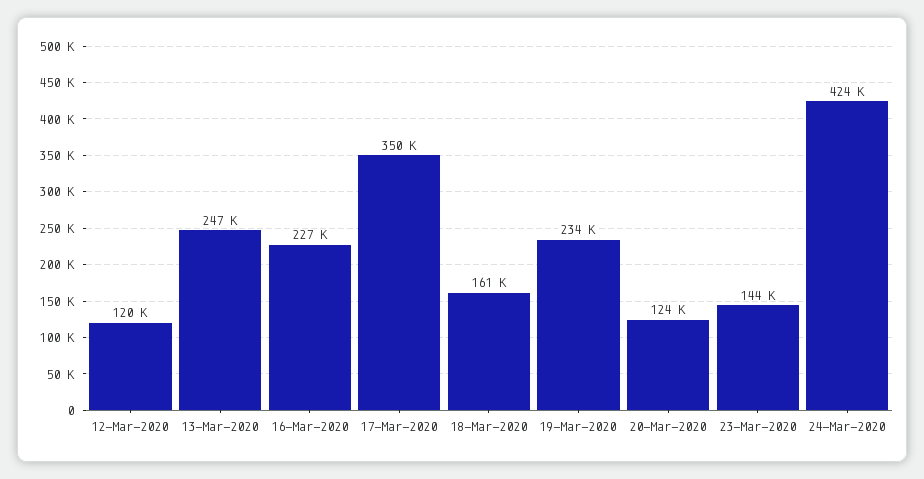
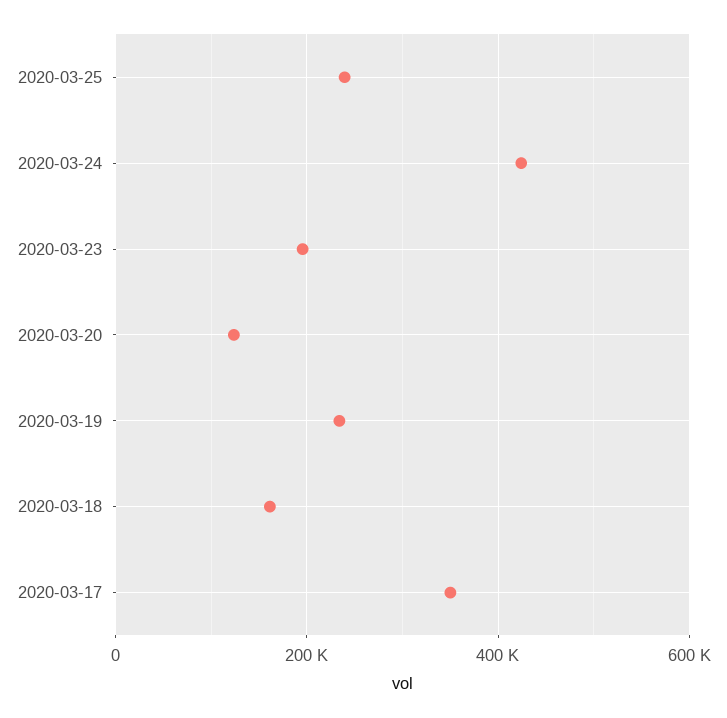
12-Mar-2020: 120000 -> none
13-Mar-2020: 247000 -> none
16-Mar-2020: 227000 -> none
23-Mar-2020: 144000 -> 200000
2020-03-25: none -> 240000

